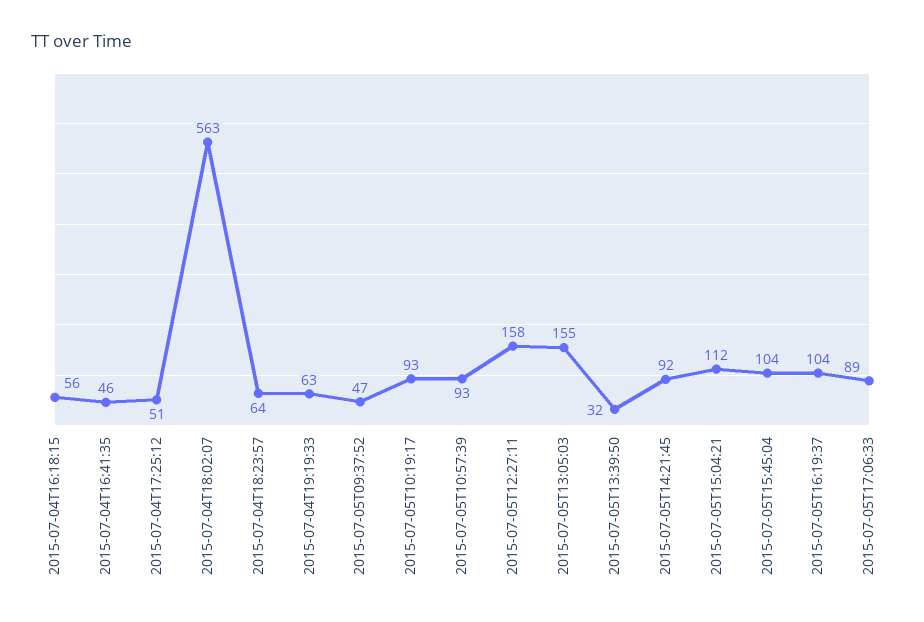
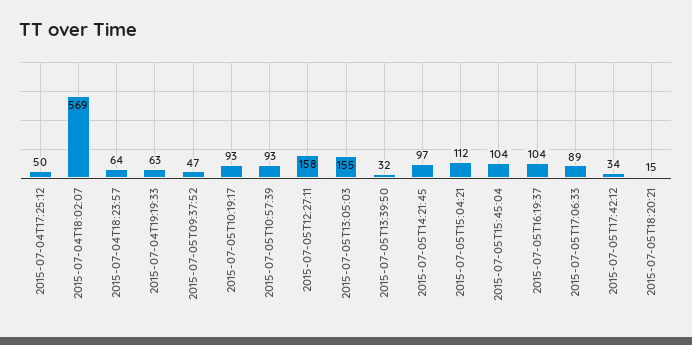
2015-07-04T16:18:15: 56 -> none
2015-07-04T16:41:35: 46 -> none
2015-07-04T17:25:12: 51 -> 50
2015-07-04T18:02:07: 563 -> 569
2015-07-05T14:21:45: 92 -> 97
2015-07-05T17:42:12: none -> 34
2015-07-05T18:20:21: none -> 15

